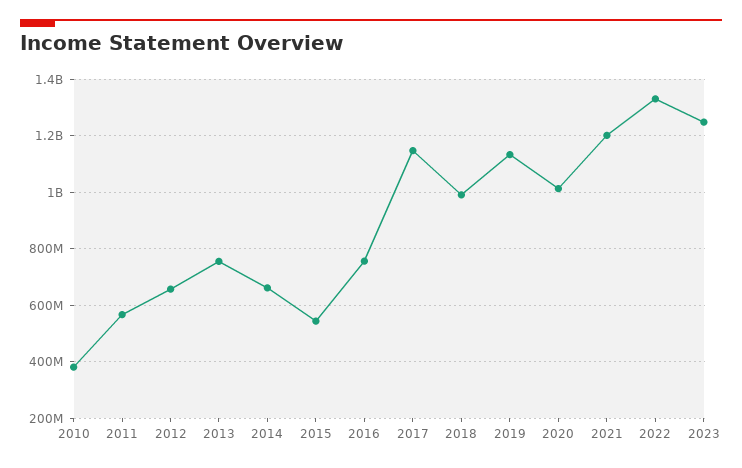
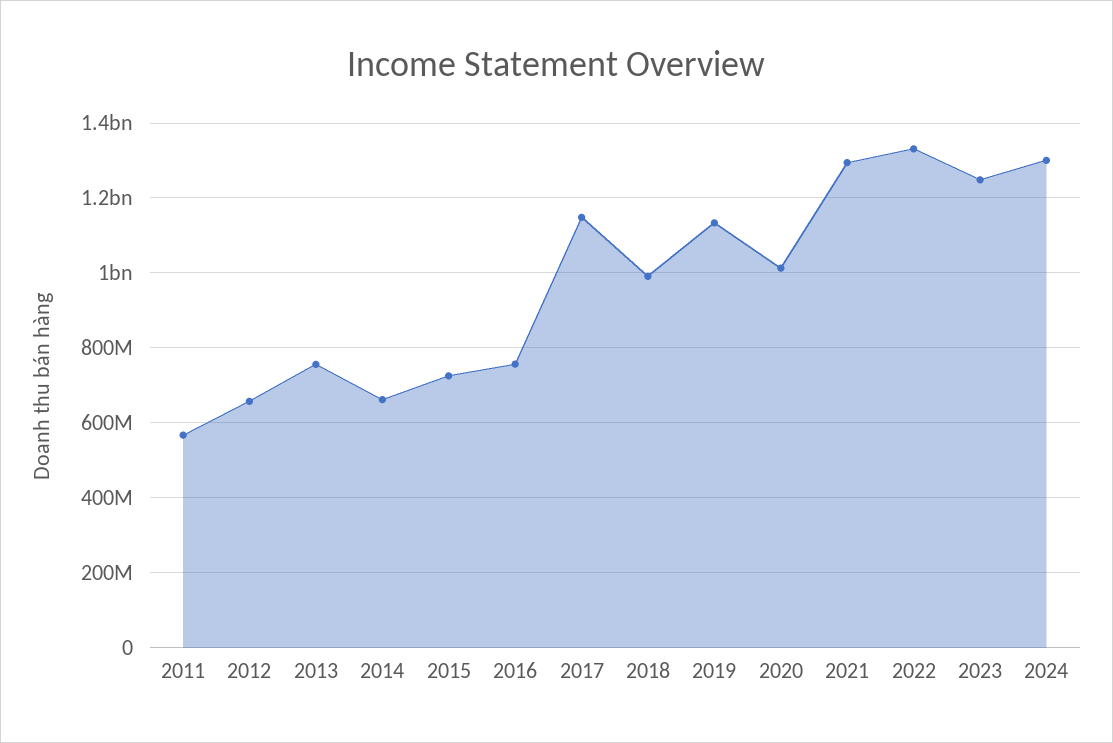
2010: 375000000 -> none
2015: 550000000 -> 720000000
2021: 1200000000 -> 1300000000
2024: none -> 1300000000

